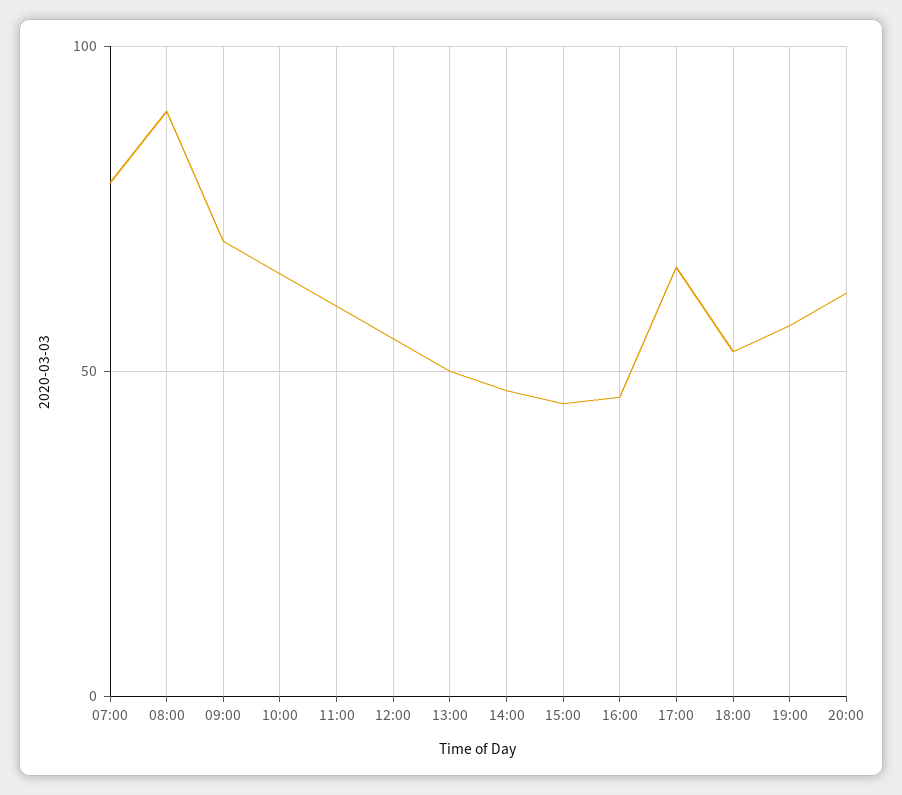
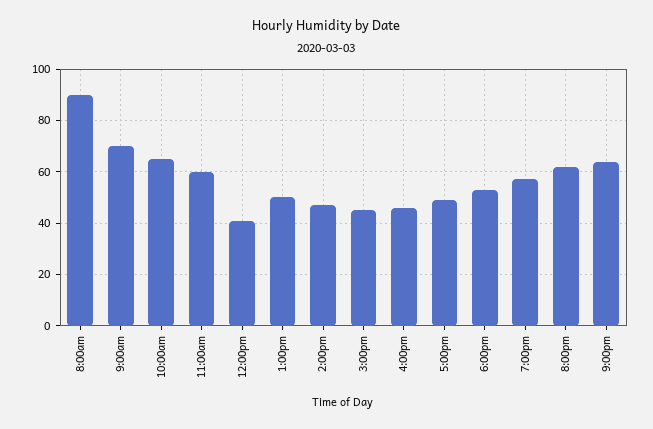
07:00: 80 -> none
12:00: 55 -> 40
17:00: 65 -> 50
9:00pm: none -> 65

